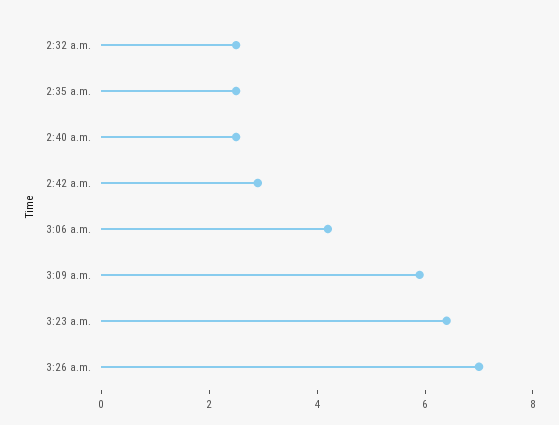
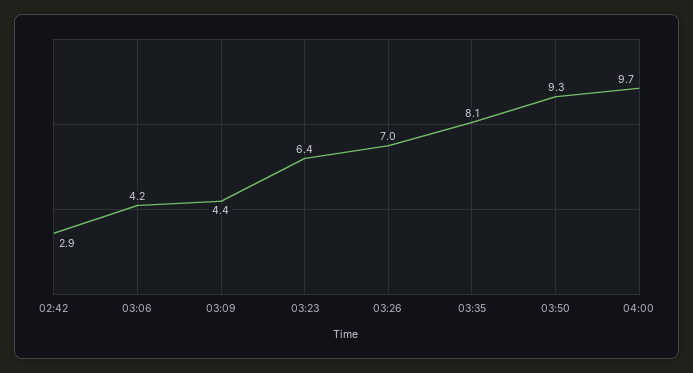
2:32 a.m.: 2.5 -> none
2:35 a.m.: 2.5 -> none
2:40 a.m.: 2.5 -> none
3:09 a.m.: 6 -> 4.4
03:35: none -> 8.1
03:50: none -> 9.3
04:00: none -> 9.7

